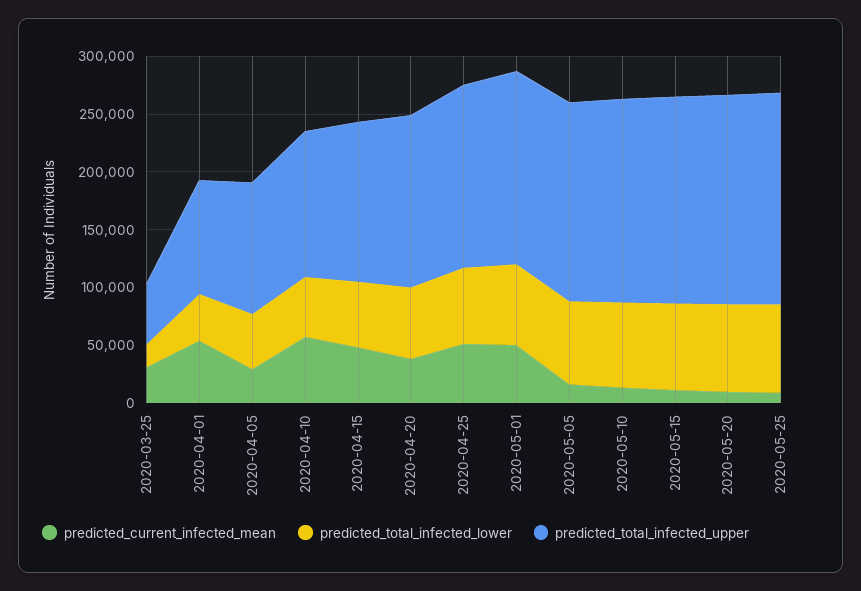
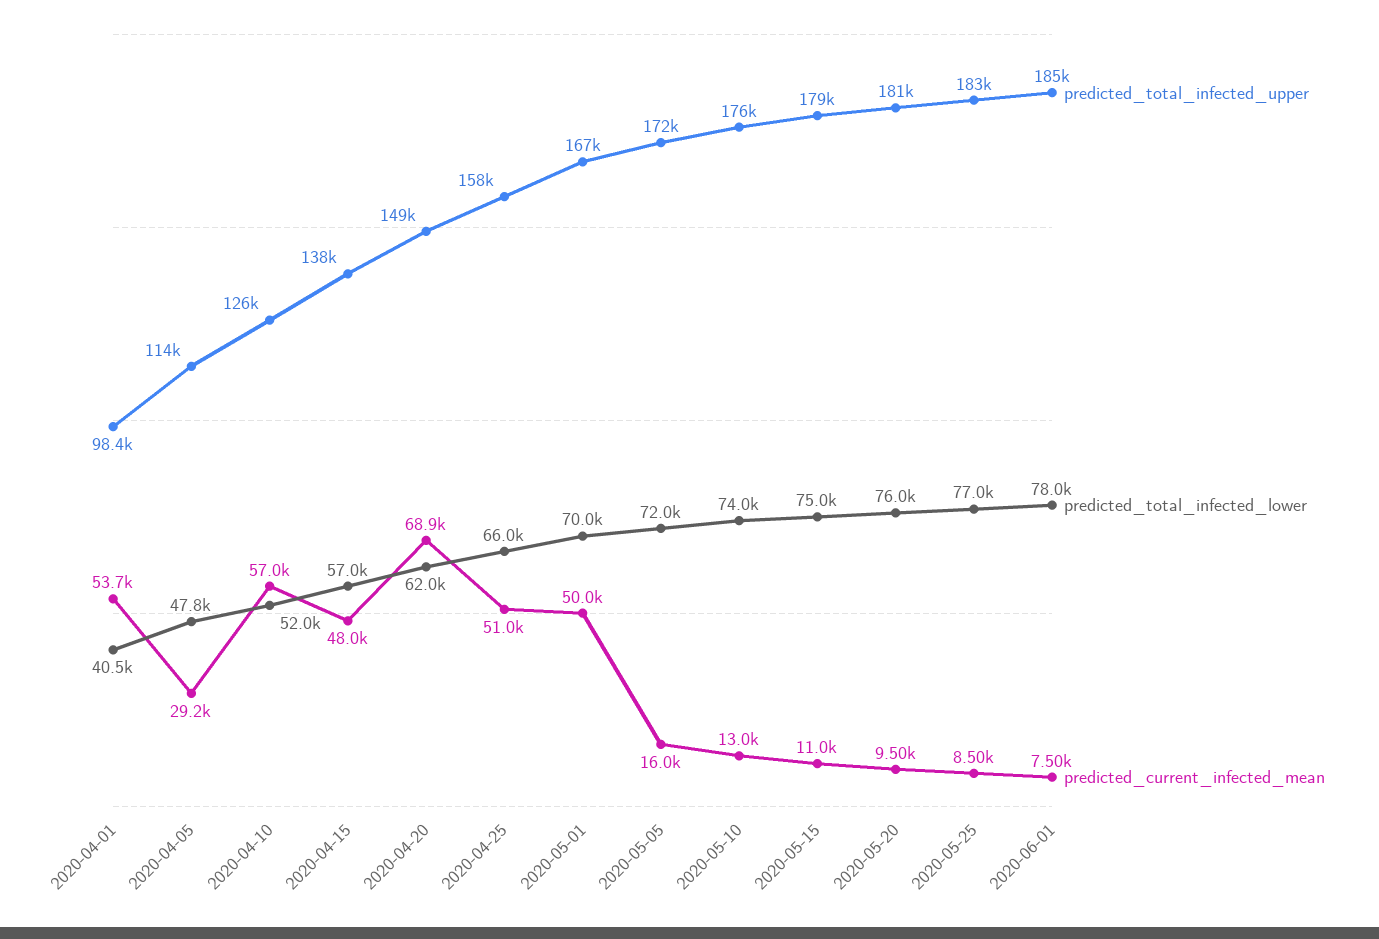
predicted_current_infected_mean, 2020-03-25: 30000 -> none
predicted_total_infected_lower, 2020-03-25: 20000 -> none
predicted_total_infected_upper, 2020-03-25: 50000 -> none
predicted_current_infected_mean, 2020-04-20: 40000 -> 68900
predicted_total_infected_upper, 2020-06-01: none -> 185000
predicted_total_infected_lower, 2020-06-01: none -> 78000
predicted_current_infected_mean, 2020-06-01: none -> 7500

